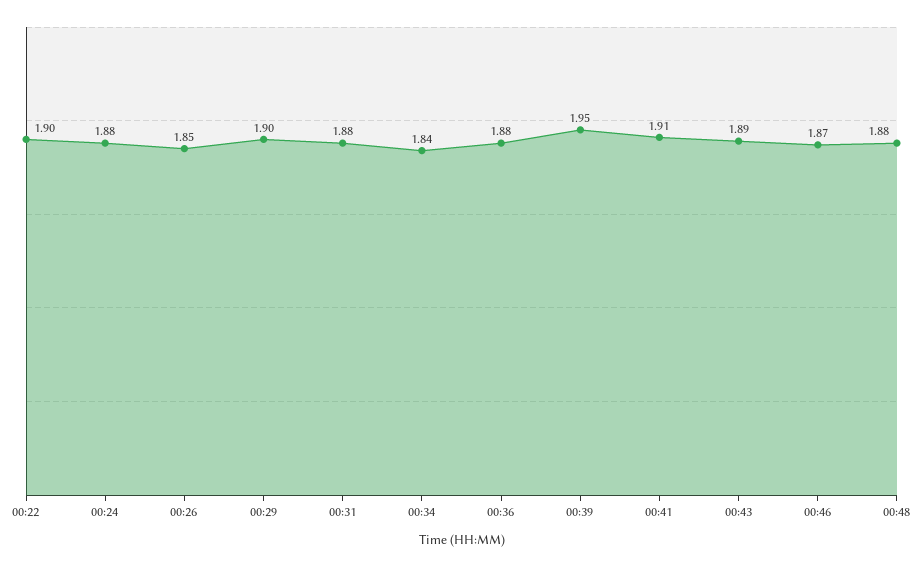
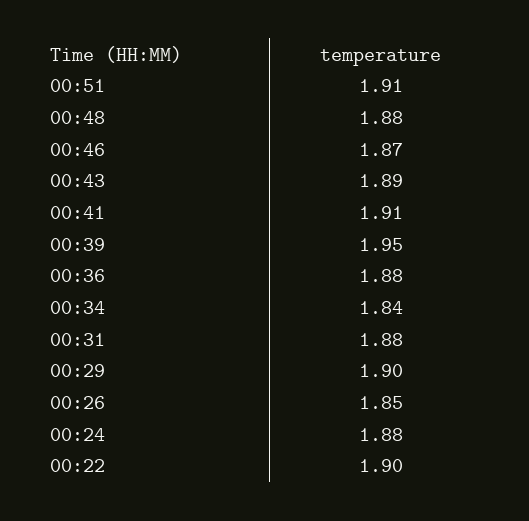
00:51: none -> 1.91

